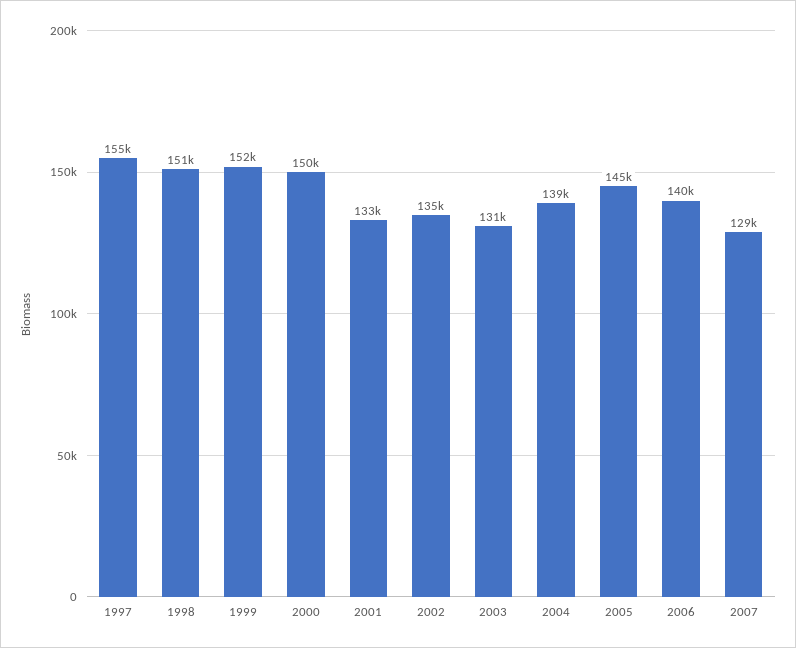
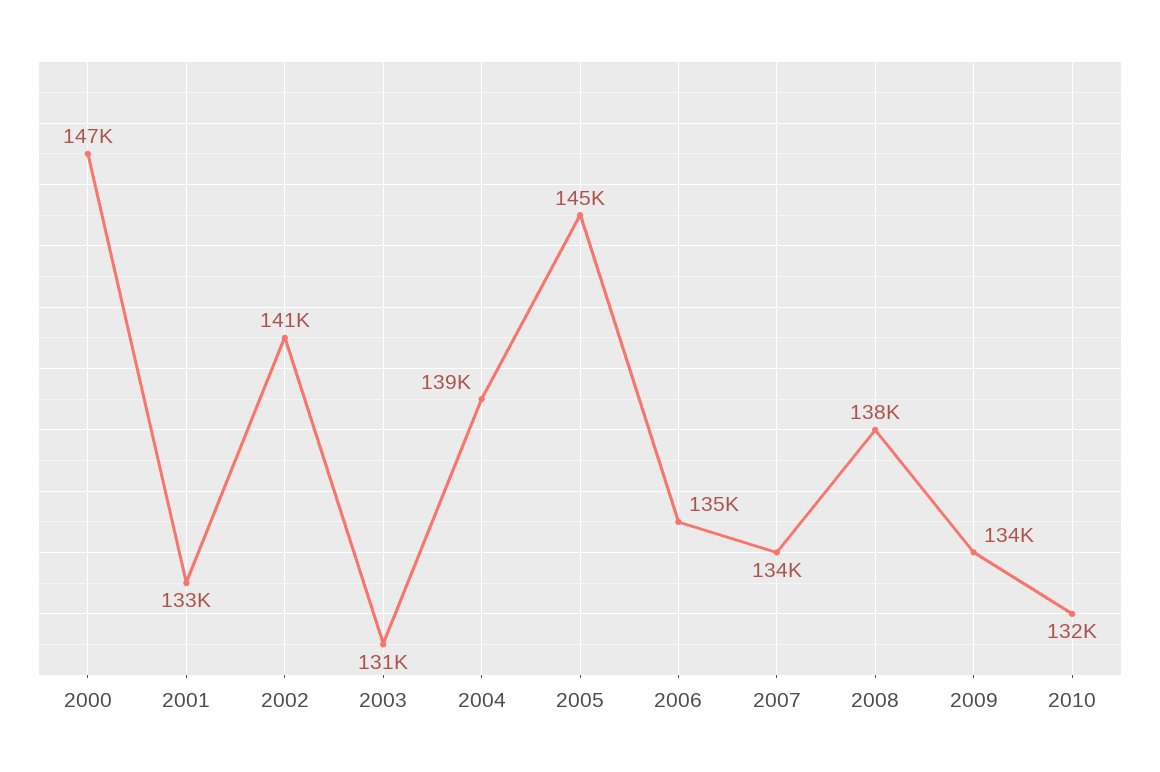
1997: 155000 -> none
1998: 151000 -> none
1999: 152000 -> none
2000: 150000 -> 147000
2002: 135000 -> 141000
2006: 140000 -> 135000
2007: 129000 -> 134000
2008: none -> 138000
2009: none -> 134000
2010: none -> 132000

